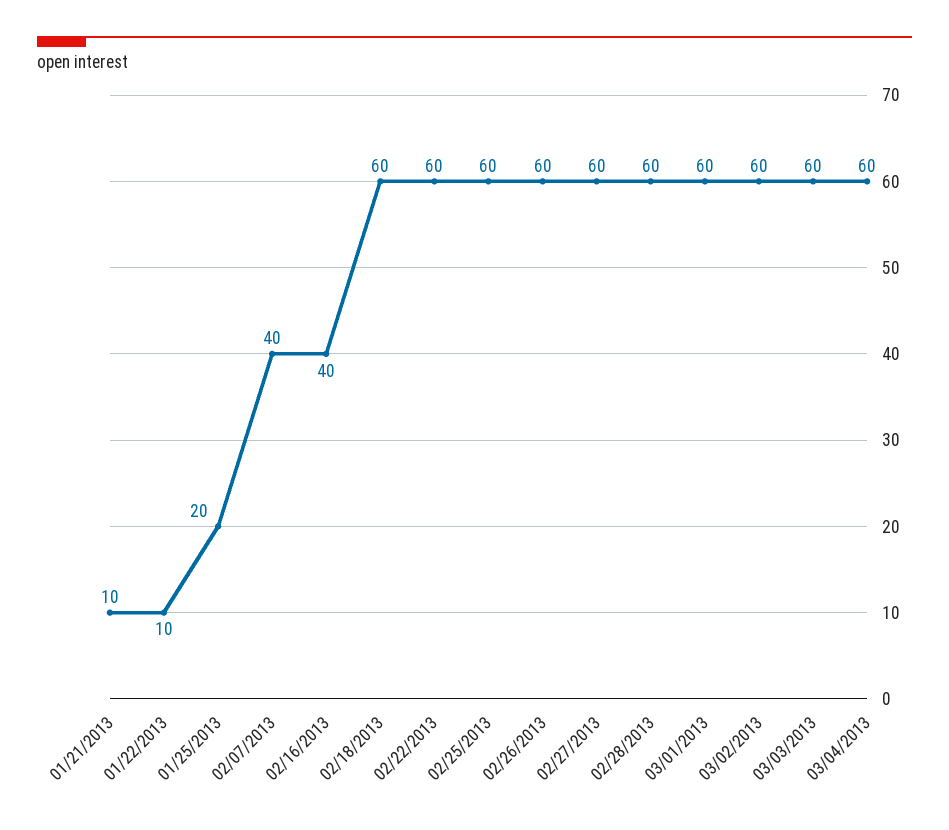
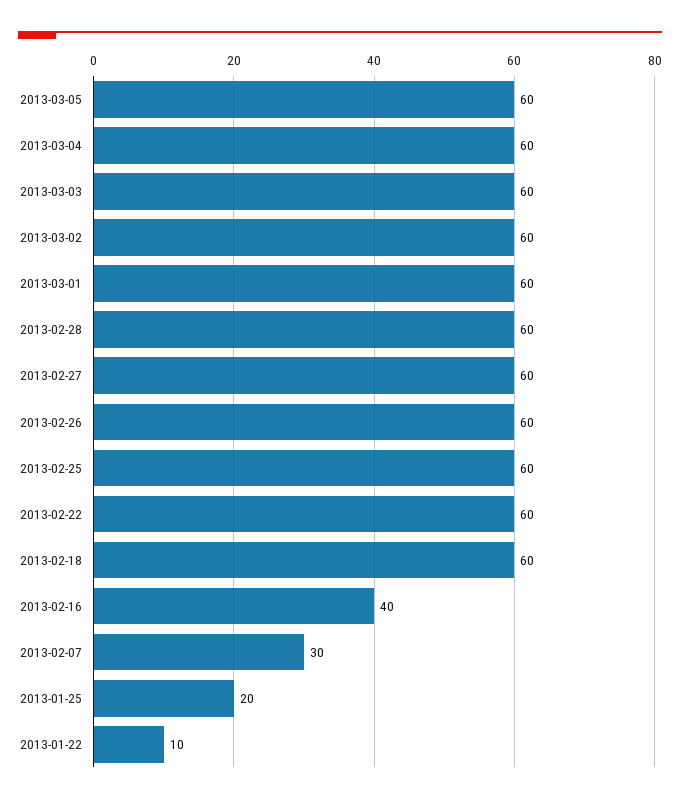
01/21/2013: 10 -> none
02/07/2013: 40 -> 30
2013-03-05: none -> 60

